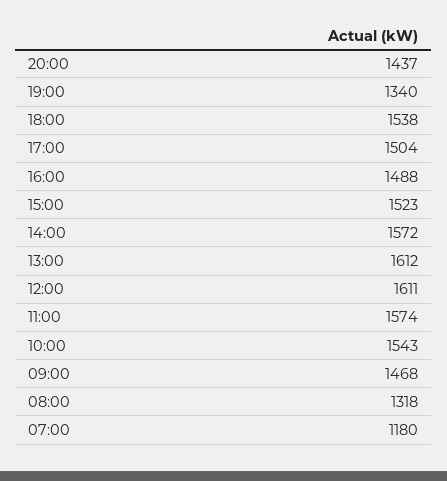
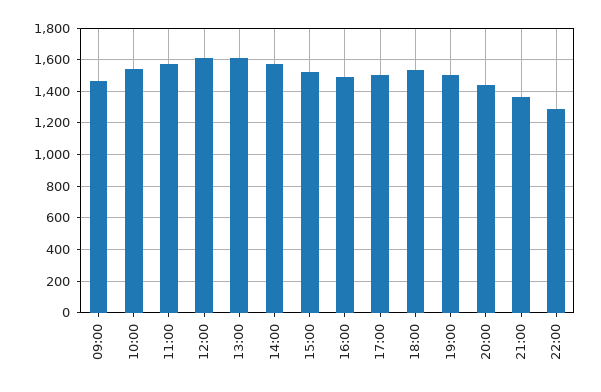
19:00: 1340 -> 1500
08:00: 1318 -> none
07:00: 1180 -> none
21:00: none -> 1350
22:00: none -> 1300

